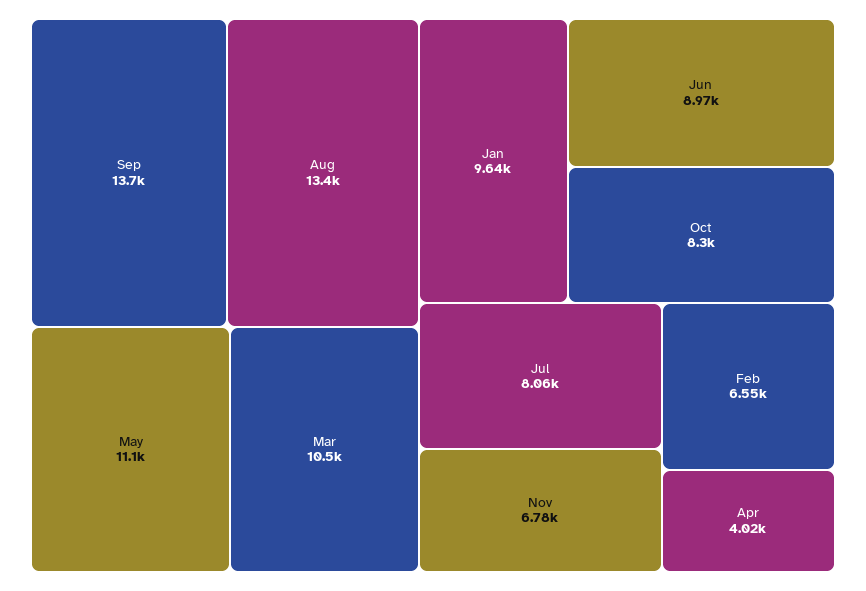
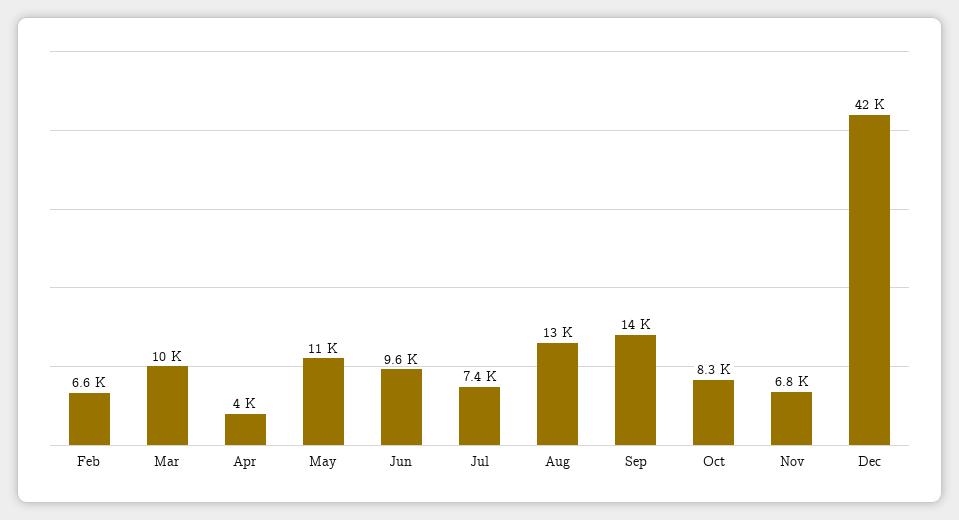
Jan: 9640 -> none
Jun: 8970 -> 9600
Jul: 8060 -> 7400
Dec: none -> 42000

